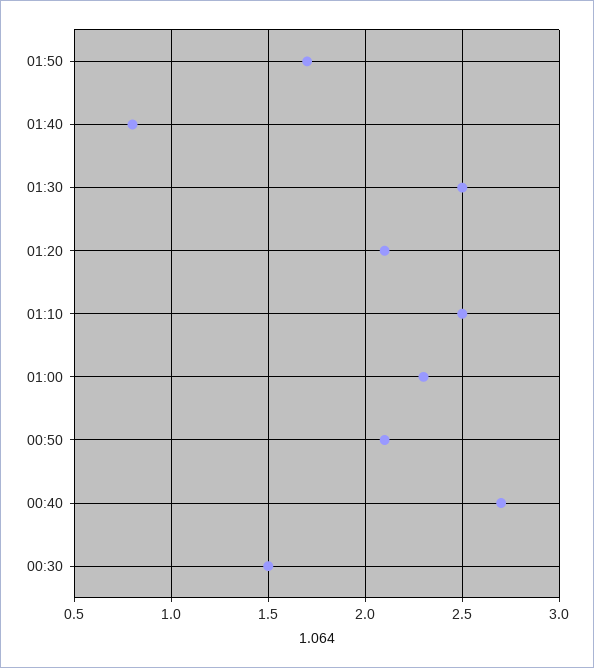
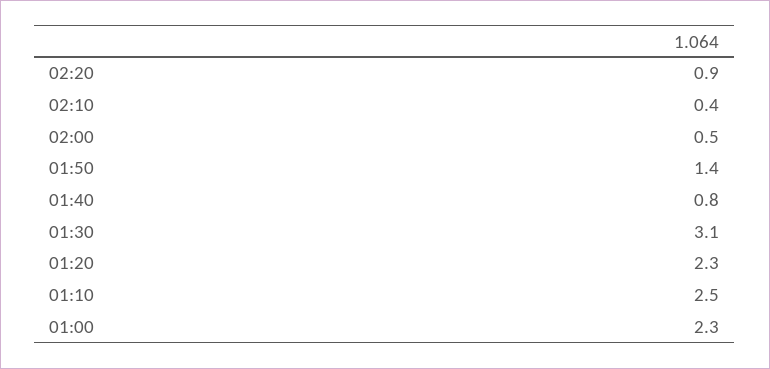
01:50: 1.7 -> 1.4
01:30: 2.5 -> 3.1
01:20: 2.1 -> 2.3
00:50: 2.1 -> none
00:40: 2.7 -> none
00:30: 1.5 -> none
02:20: none -> 0.9
02:10: none -> 0.4
02:00: none -> 0.5

